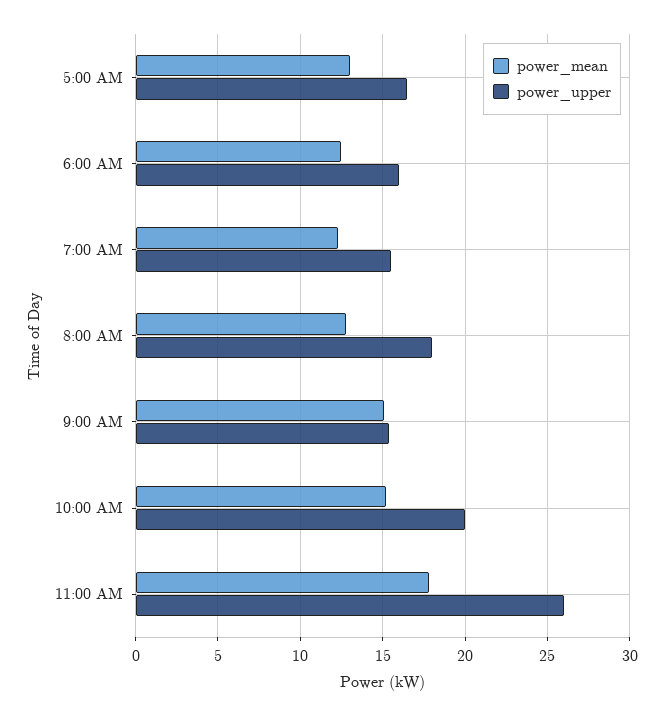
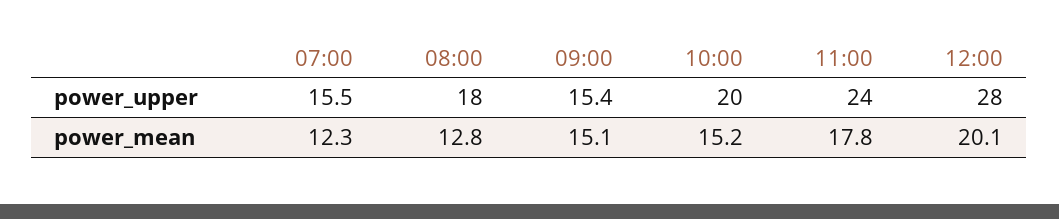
power_mean, 5:00 AM: 13 -> none
power_upper, 5:00 AM: 16.5 -> none
power_mean, 6:00 AM: 12.5 -> none
power_upper, 6:00 AM: 16 -> none
power_upper, 11:00 AM: 26 -> 24
power_upper, 12:00: none -> 28
power_mean, 12:00: none -> 20.1

